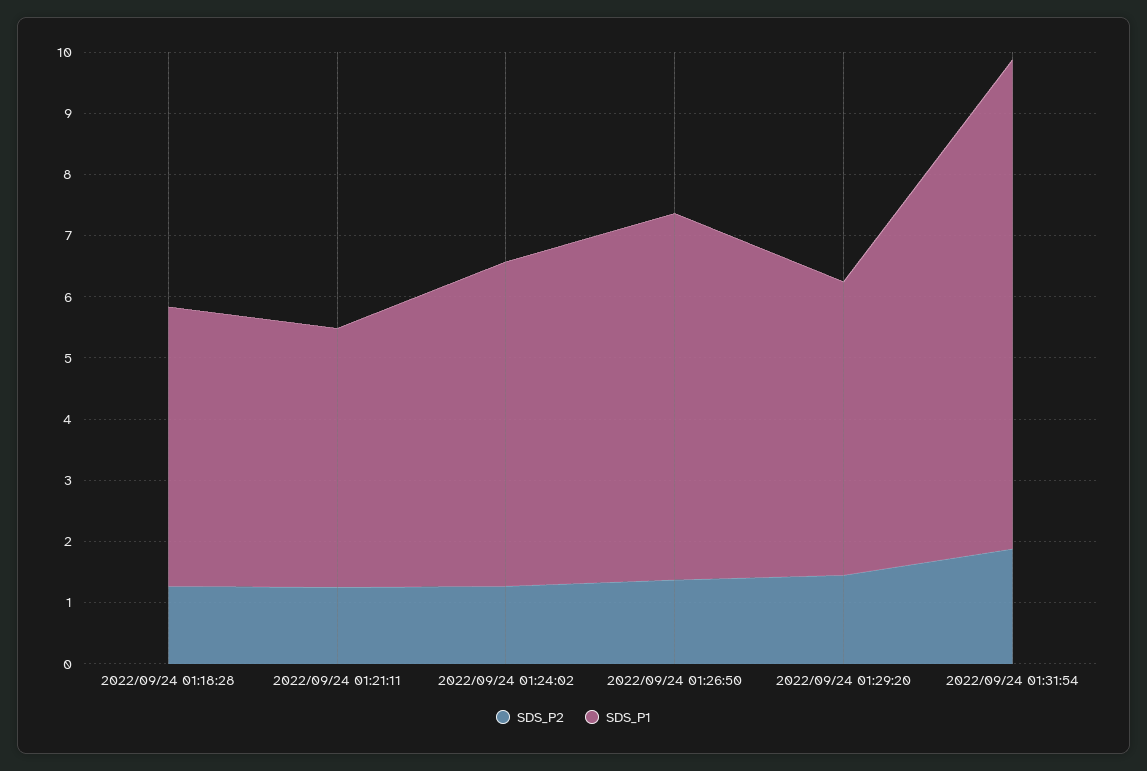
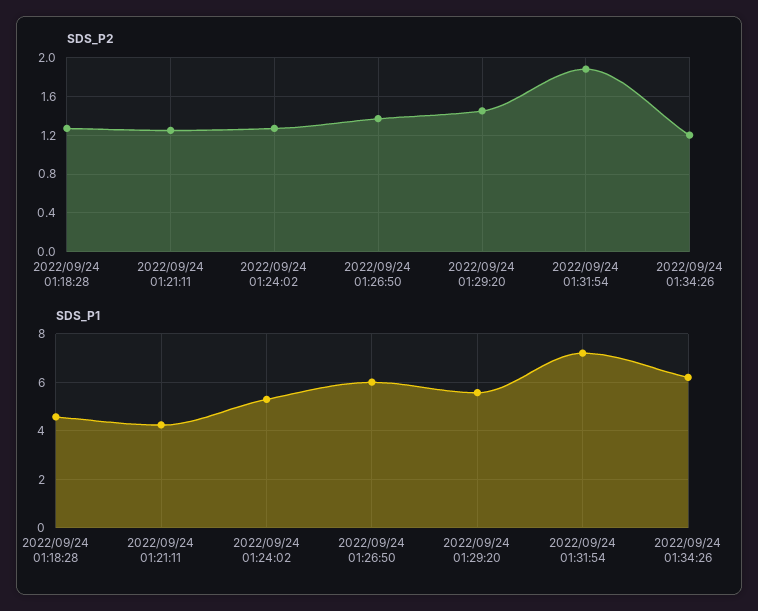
SDS_P1, 2022/09/24 01:29:20: 4.8 -> 5.5
SDS_P1, 2022/09/24 01:31:54: 8 -> 7.25
SDS_P2, 2022/09/24 01:34:26: none -> 1.2
SDS_P1, 2022/09/24 01:34:26: none -> 6.25

